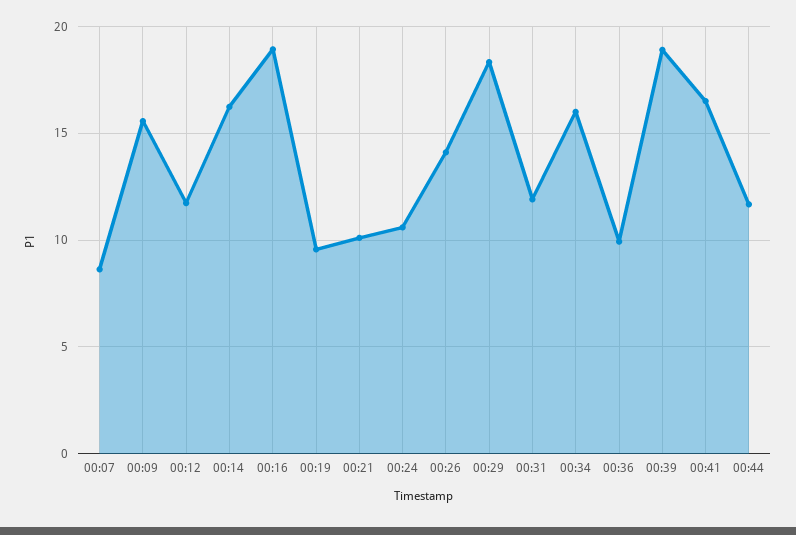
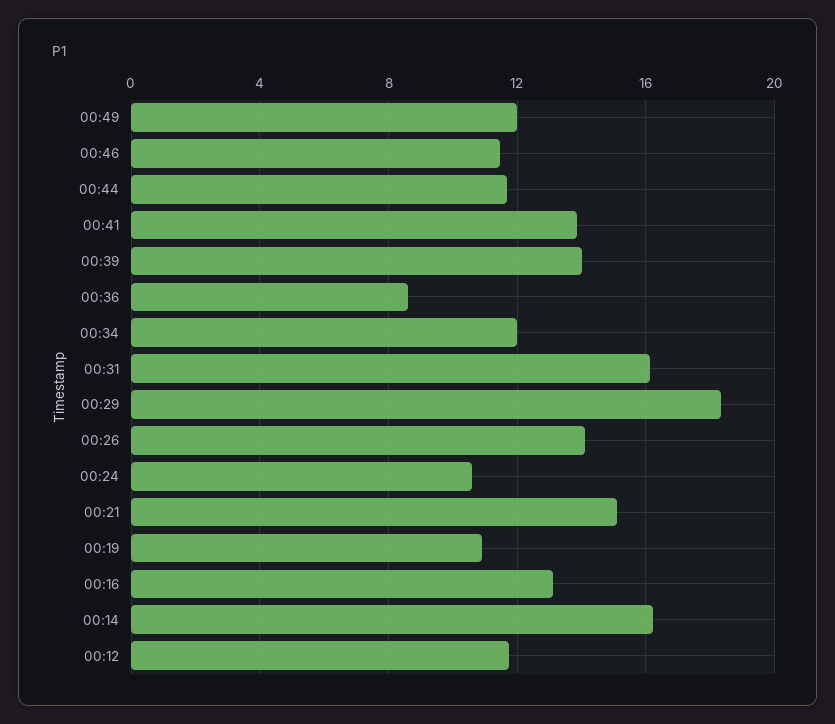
00:07: 8.5 -> none
00:09: 15.5 -> none
00:16: 19 -> 13
00:19: 9.5 -> 11
00:21: 10 -> 15
00:31: 12 -> 16
00:34: 16 -> 12
00:36: 10 -> 8.5
00:39: 19 -> 14
00:41: 16.5 -> 14
00:49: none -> 12
00:46: none -> 11.5

